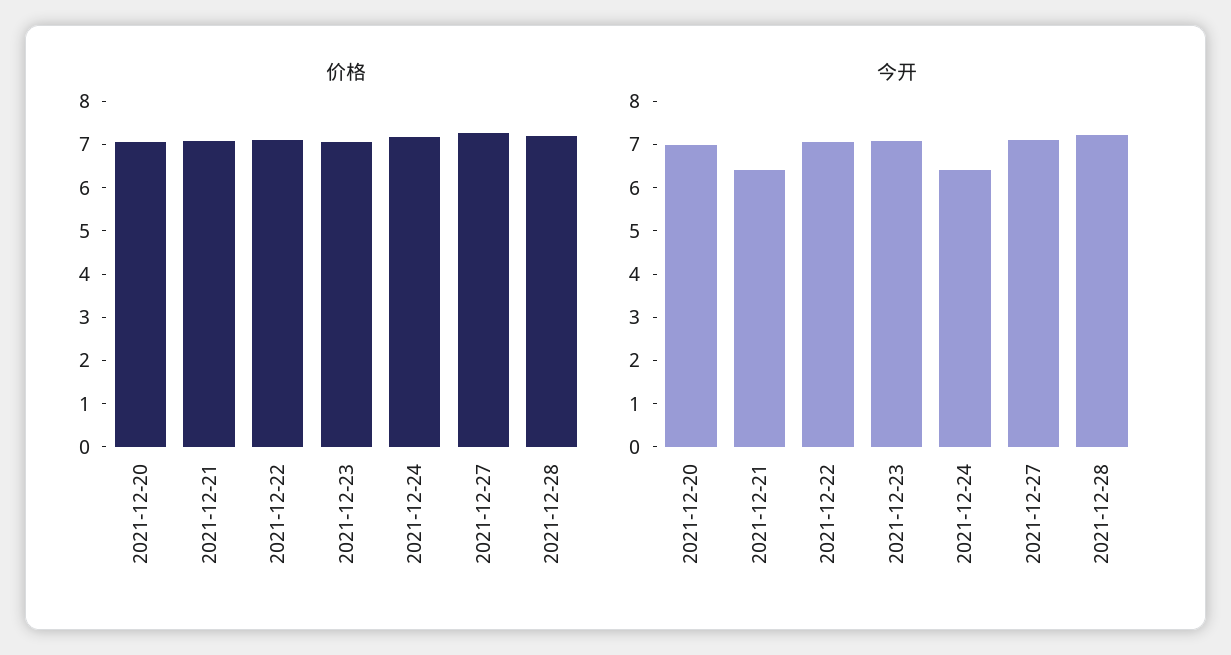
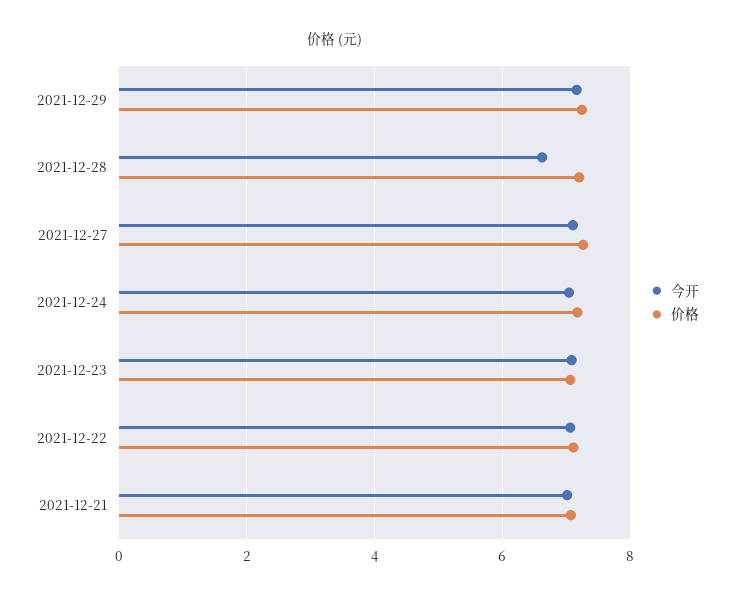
价格, 2021-12-20: 7 -> none
今开, 2021-12-20: 7 -> none
今开, 2021-12-21: 6.4 -> 7
今开, 2021-12-24: 6.4 -> 7
今开, 2021-12-28: 7.2 -> 6.6
今开, 2021-12-29: none -> 7.2
价格, 2021-12-29: none -> 7.2

